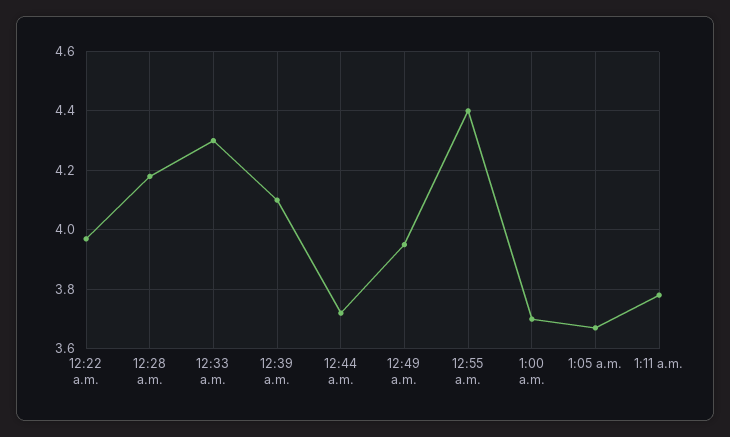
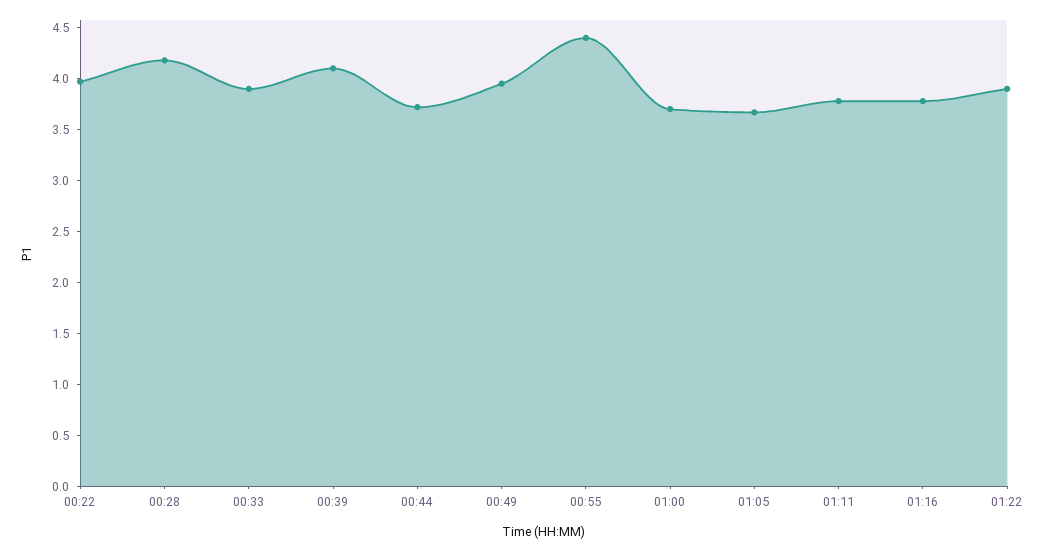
12:33 a.m.: 4.3 -> 3.9
01:16: none -> 3.8
01:22: none -> 3.9

